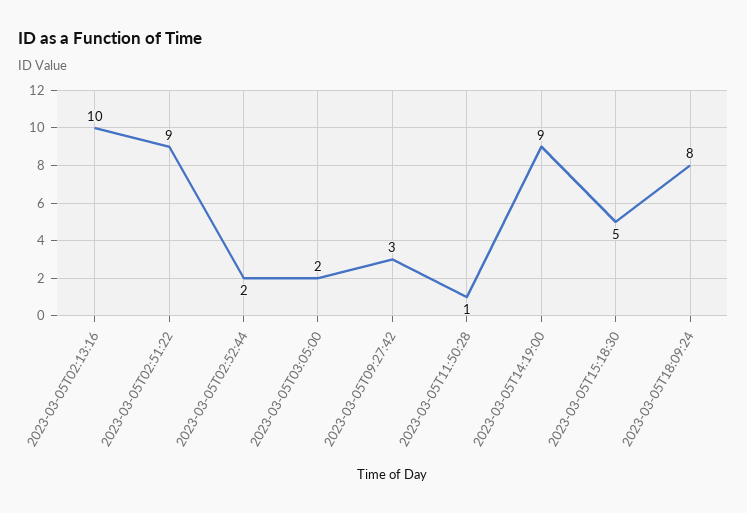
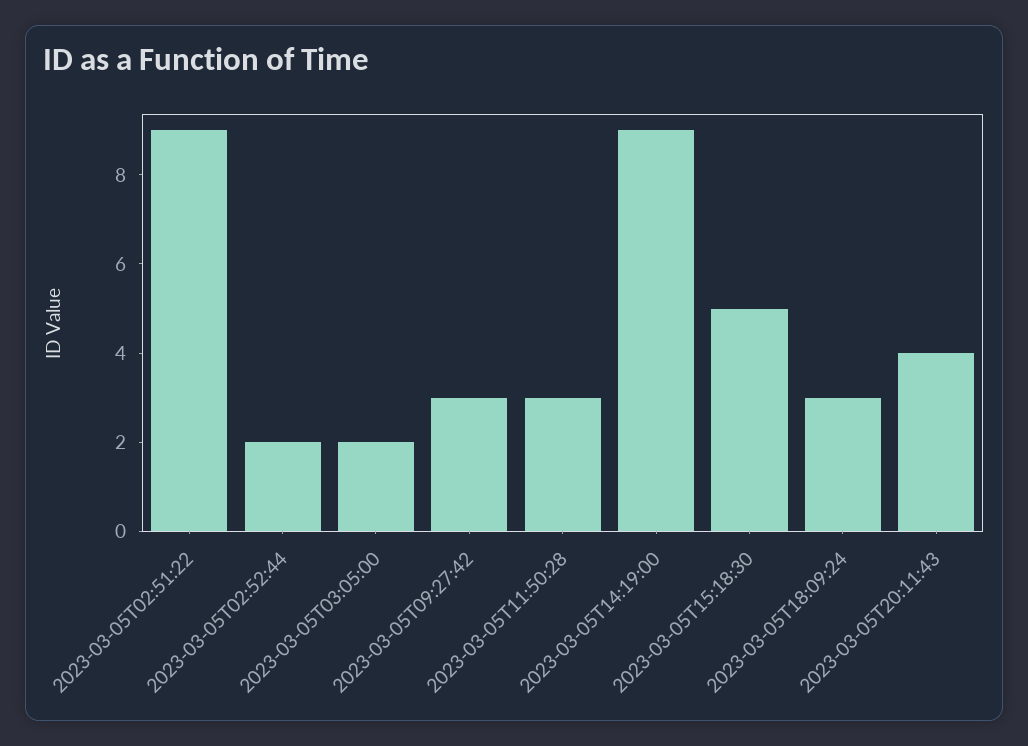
2023-03-05T02:13:16: 10 -> none
2023-03-05T11:50:28: 1 -> 3
2023-03-05T18:09:24: 8 -> 3
2023-03-05T20:11:43: none -> 4

